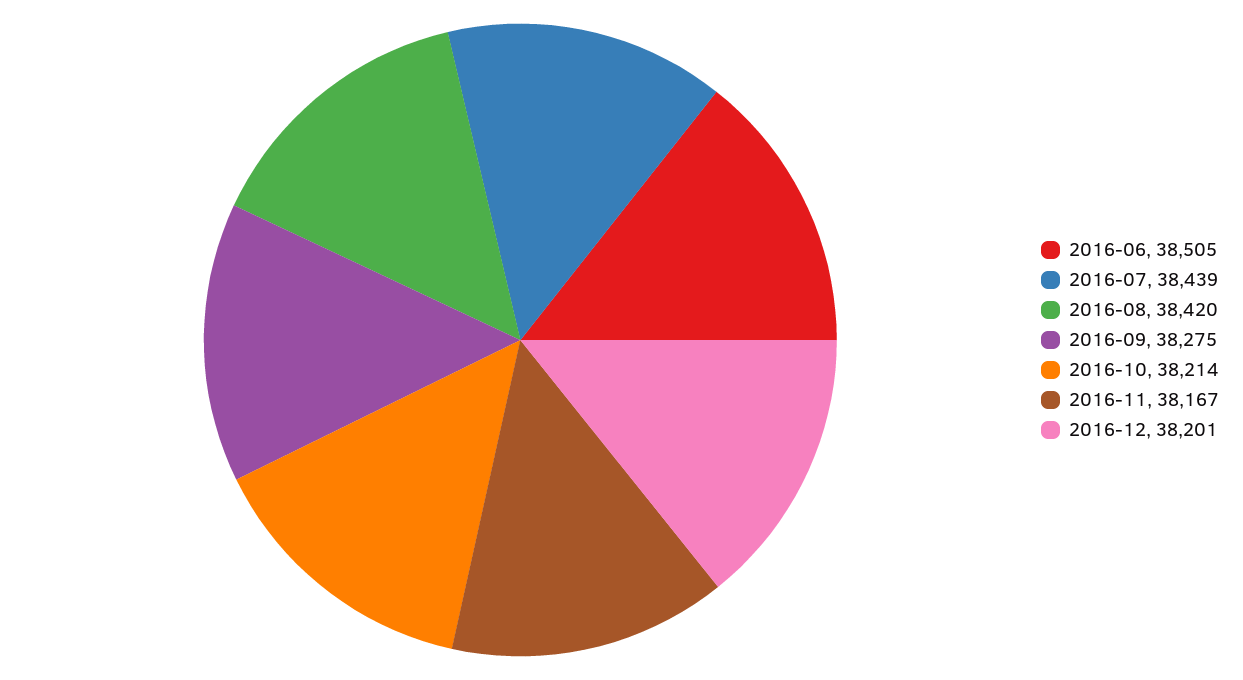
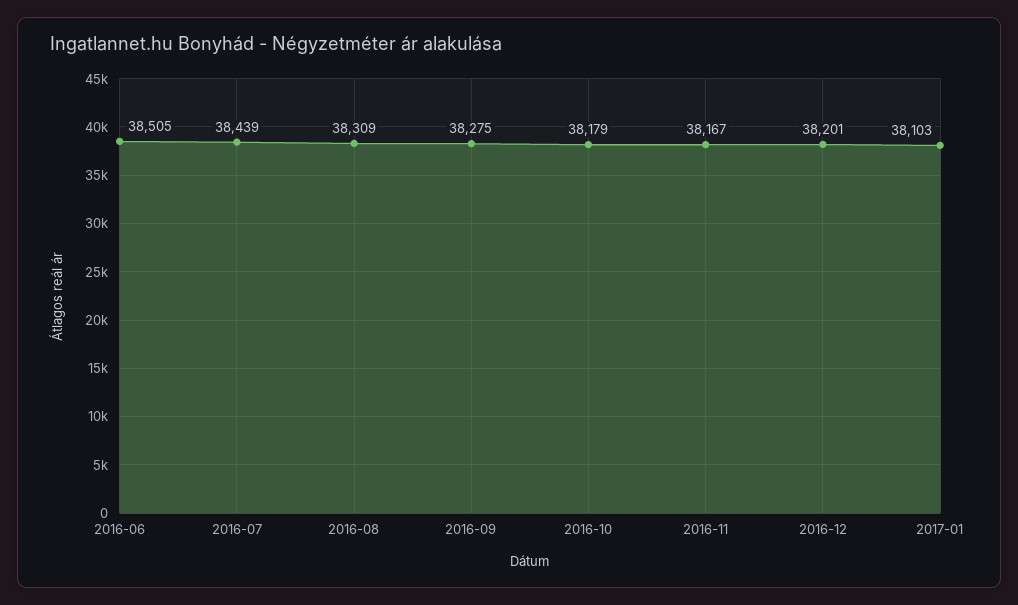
2016-08: 38420 -> 38309
2016-10: 38214 -> 38179
2017-01: none -> 38103

